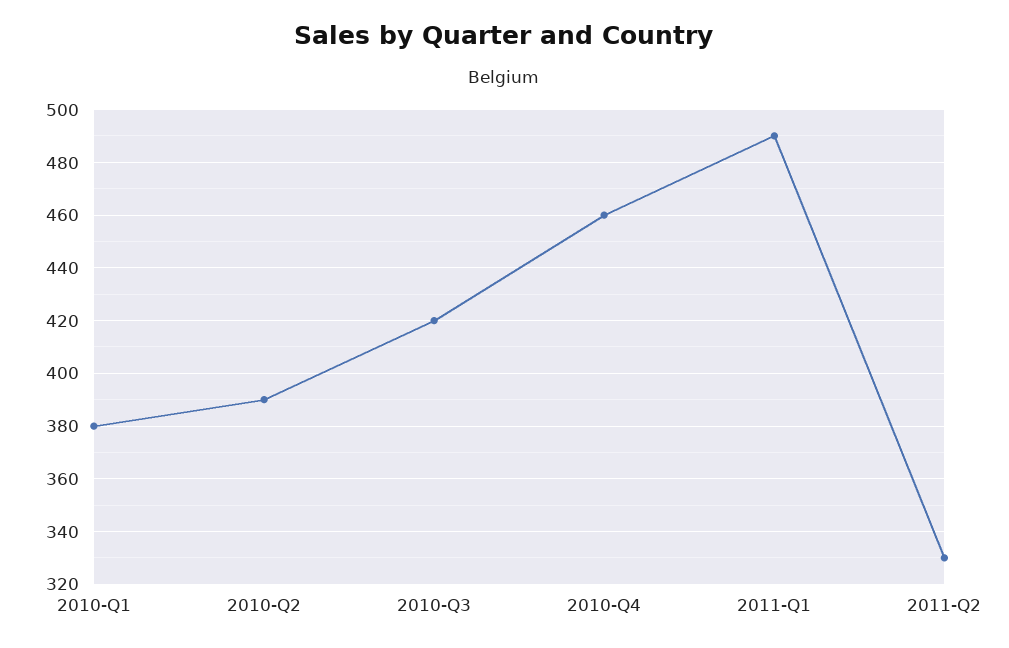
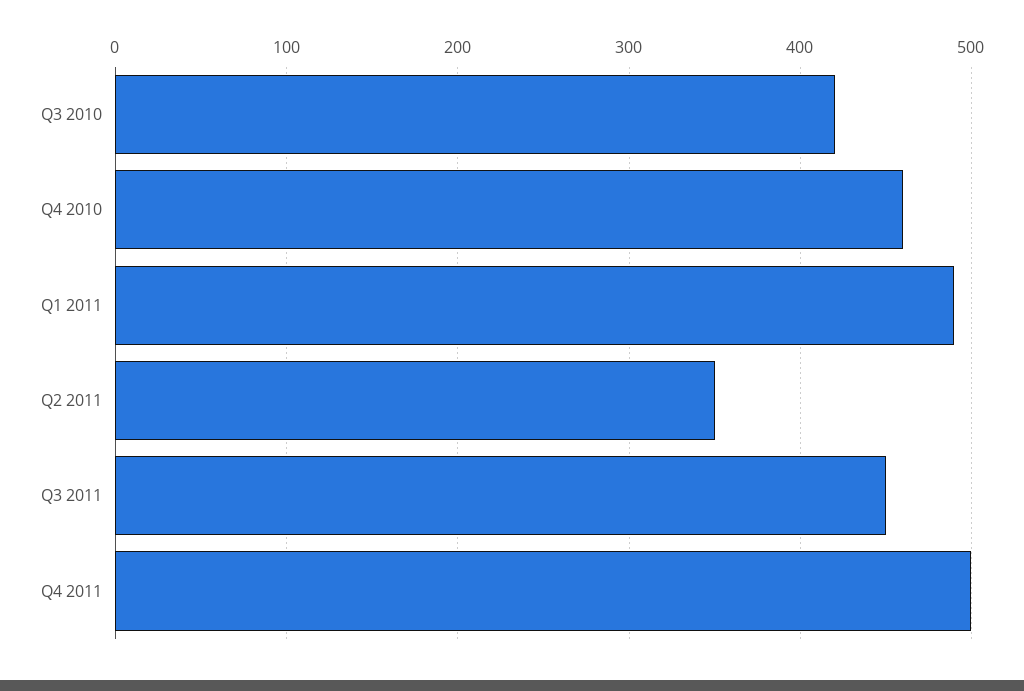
2010-Q1: 380 -> none
2010-Q2: 390 -> none
2011-Q2: 330 -> 350
Q3 2011: none -> 450
Q4 2011: none -> 500

